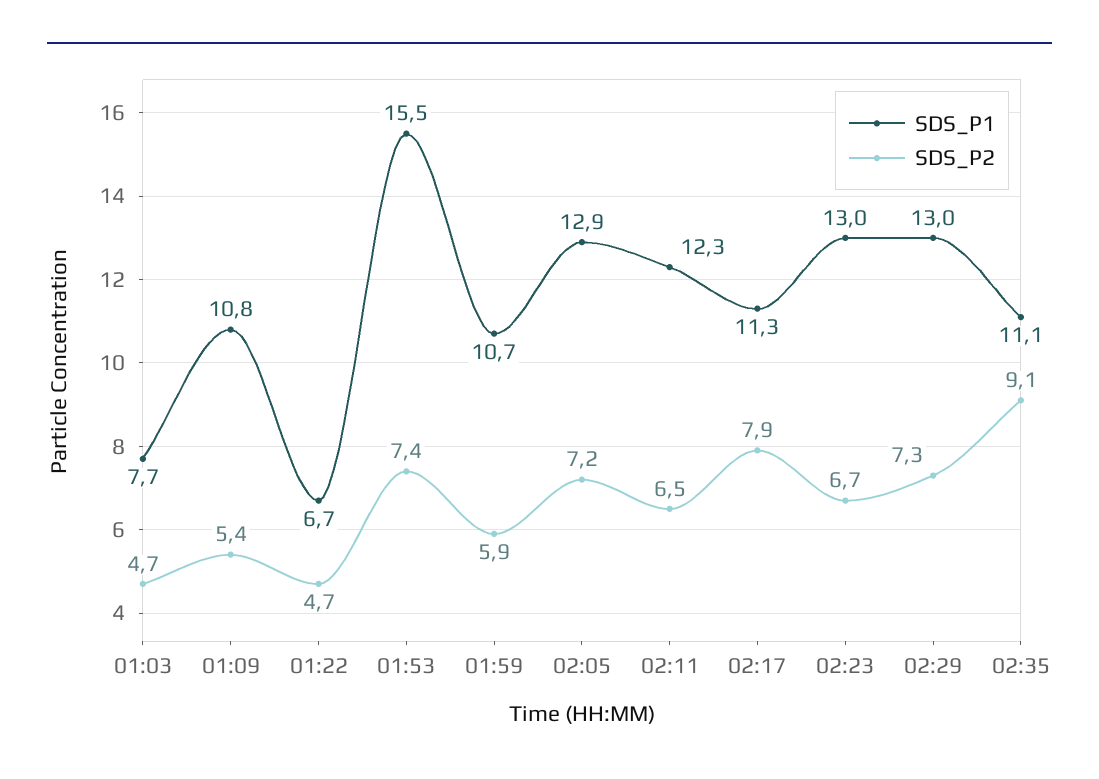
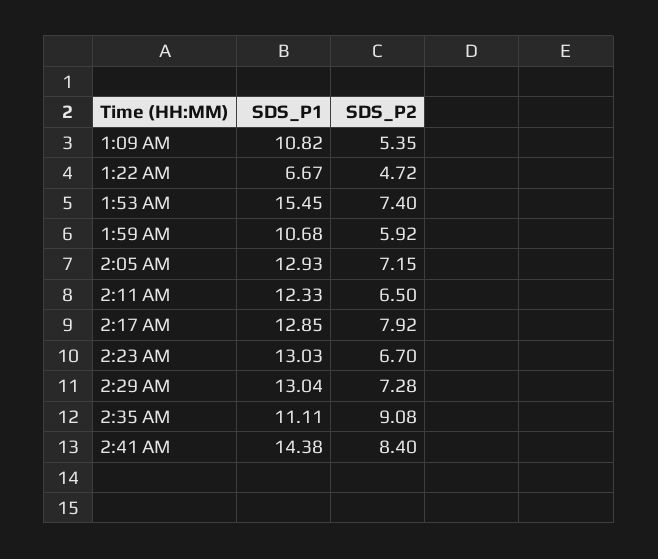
SDS_P1, 01:03: 7.7 -> none
SDS_P2, 01:03: 4.7 -> none
SDS_P1, 02:17: 11.3 -> 12.85
SDS_P1, 2:41 AM: none -> 14.38
SDS_P2, 2:41 AM: none -> 8.4

